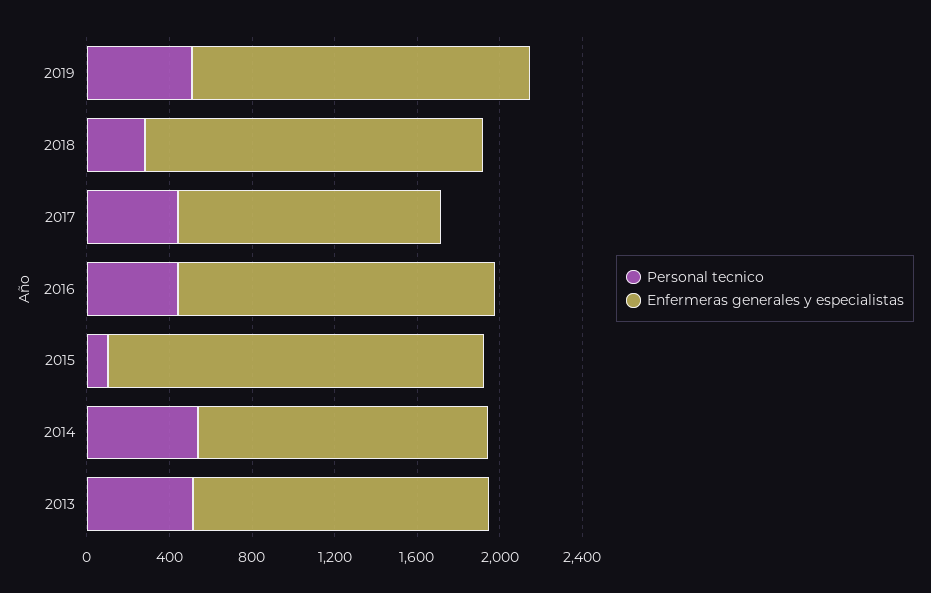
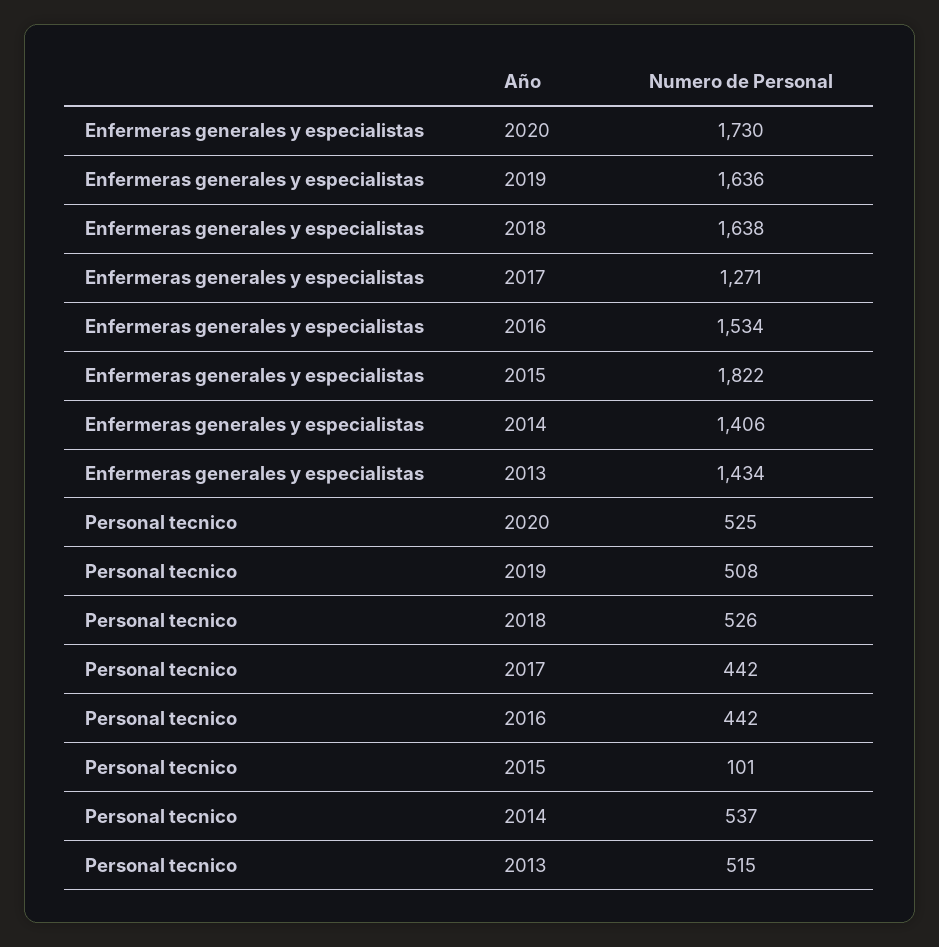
Personal tecnico, 2018: 300 -> 526
Enfermeras generales y especialistas, 2020: none -> 1730
Personal tecnico, 2020: none -> 525

